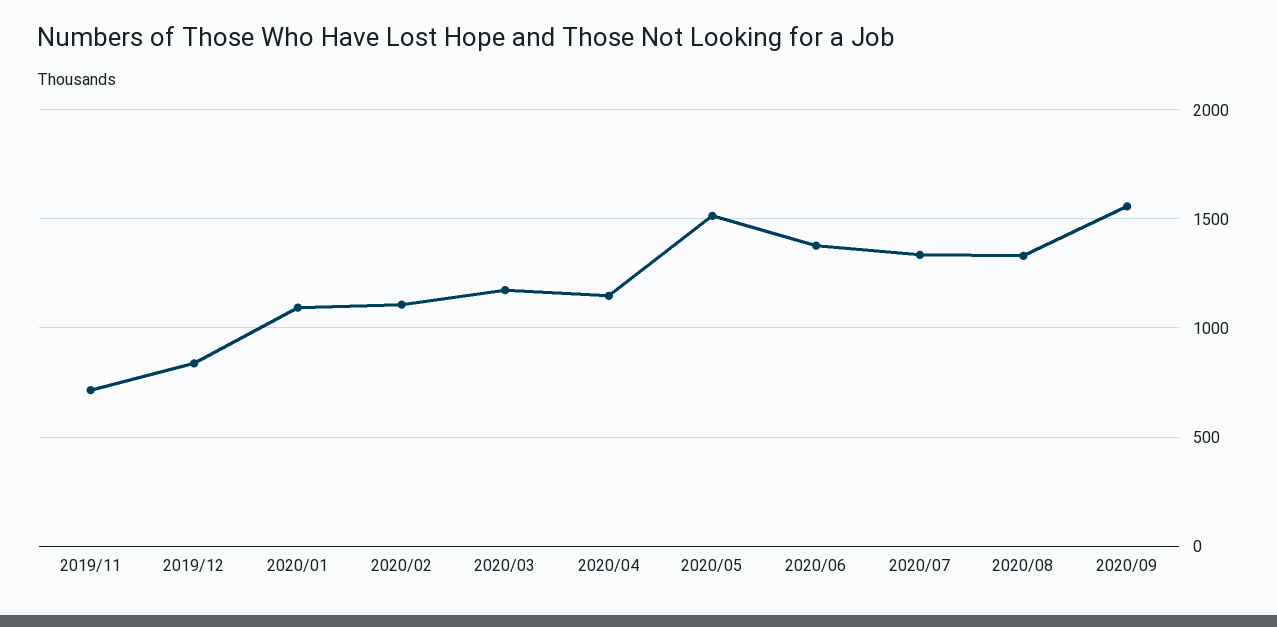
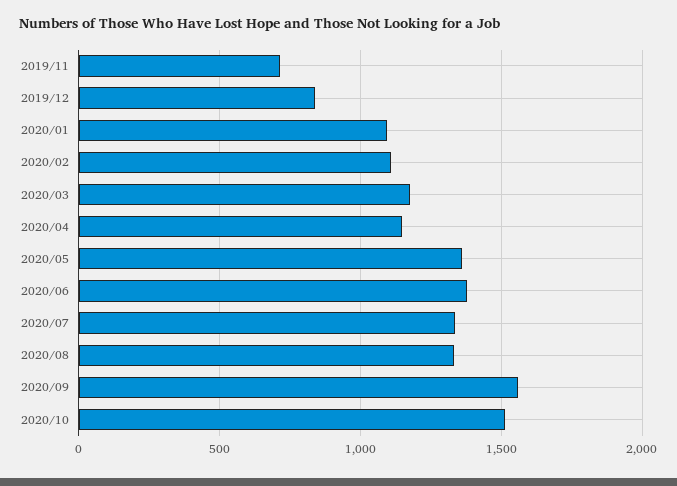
2020/05: 1500 -> 1350
2020/10: none -> 1500

